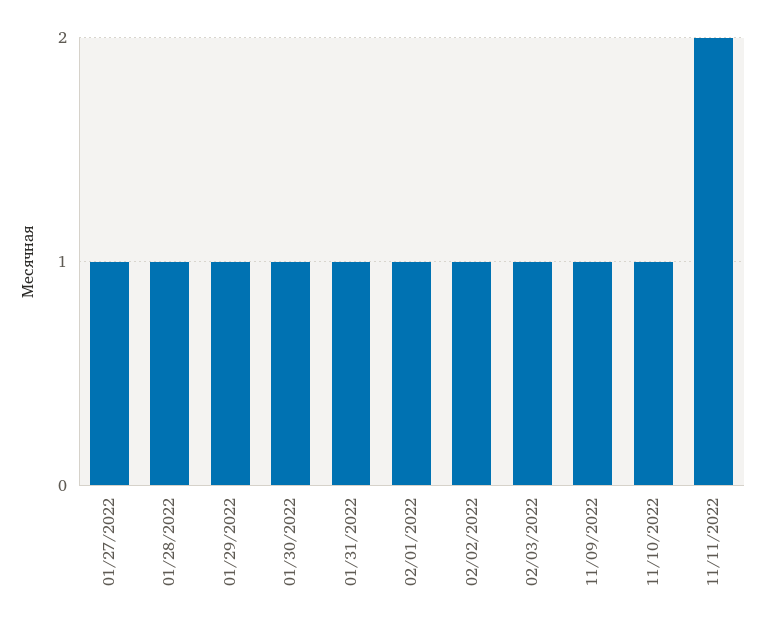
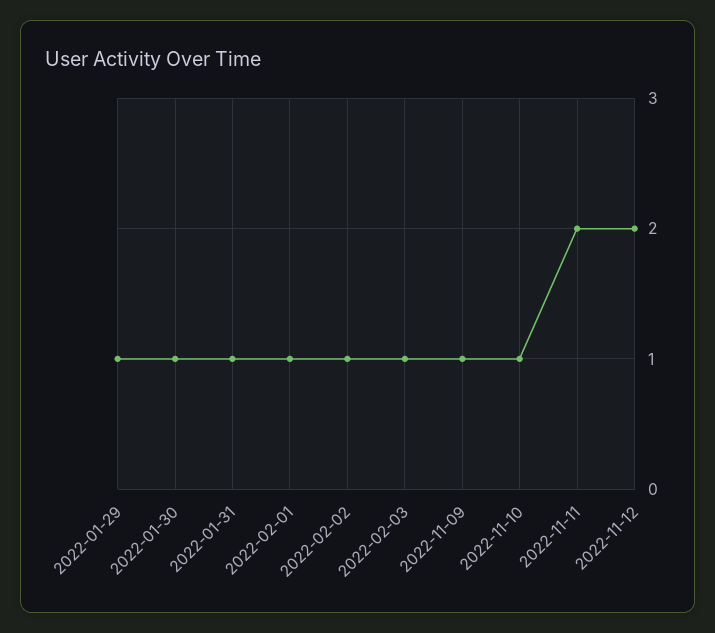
01/27/2022: 1 -> none
01/28/2022: 1 -> none
2022-11-12: none -> 2

